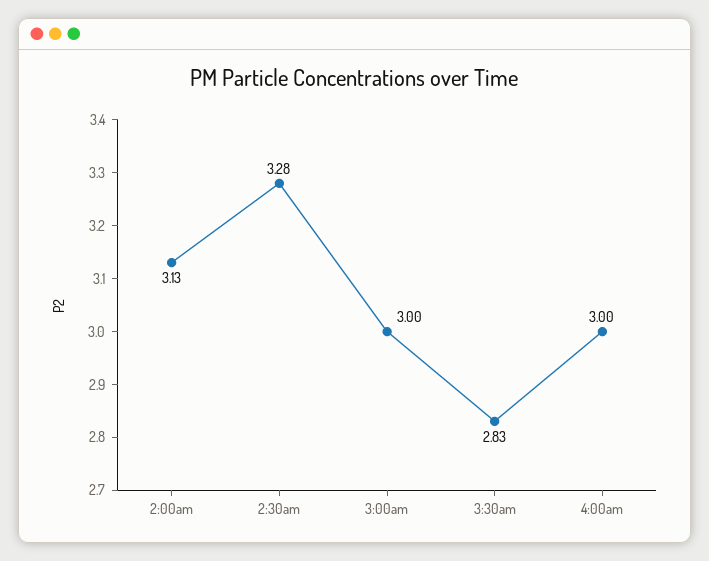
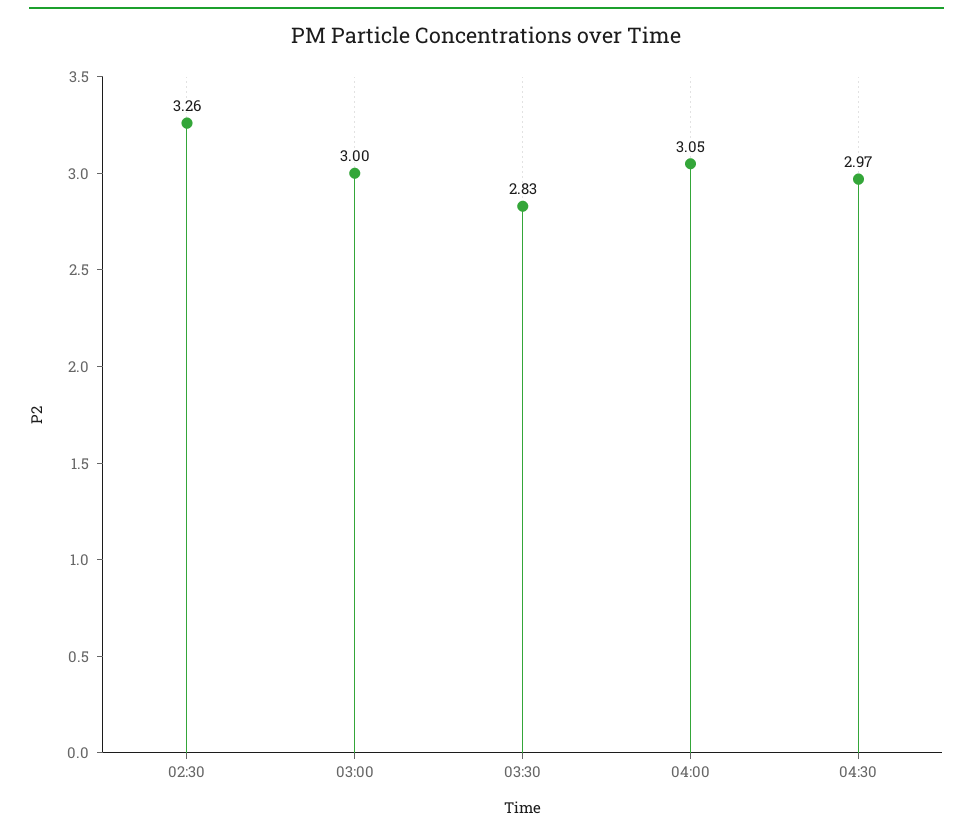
2:00am: 3.13 -> none
2:30am: 3.28 -> 3.26
4:00am: 3 -> 3.05
04:30: none -> 2.97

